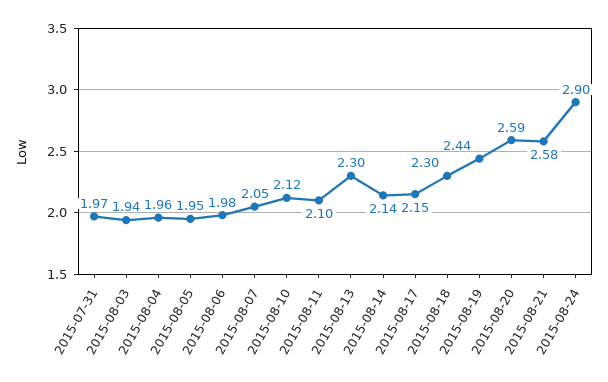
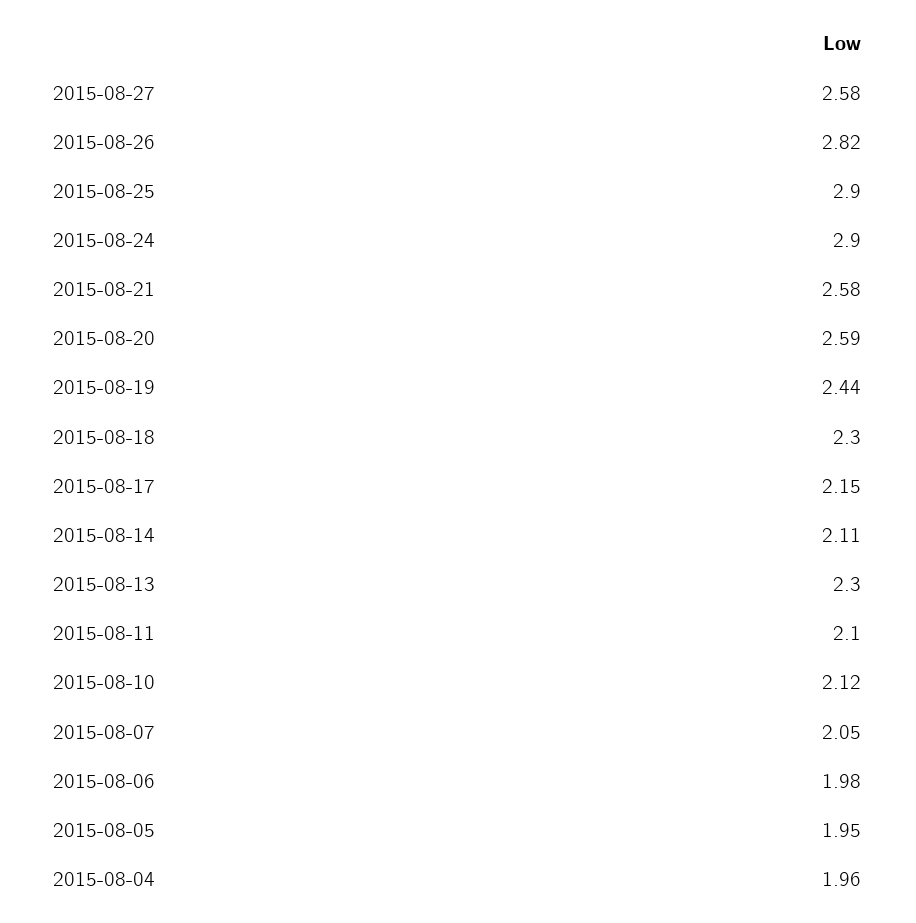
2015-07-31: 1.97 -> none
2015-08-03: 1.94 -> none
2015-08-14: 2.14 -> 2.11
2015-08-27: none -> 2.58
2015-08-26: none -> 2.82
2015-08-25: none -> 2.9

